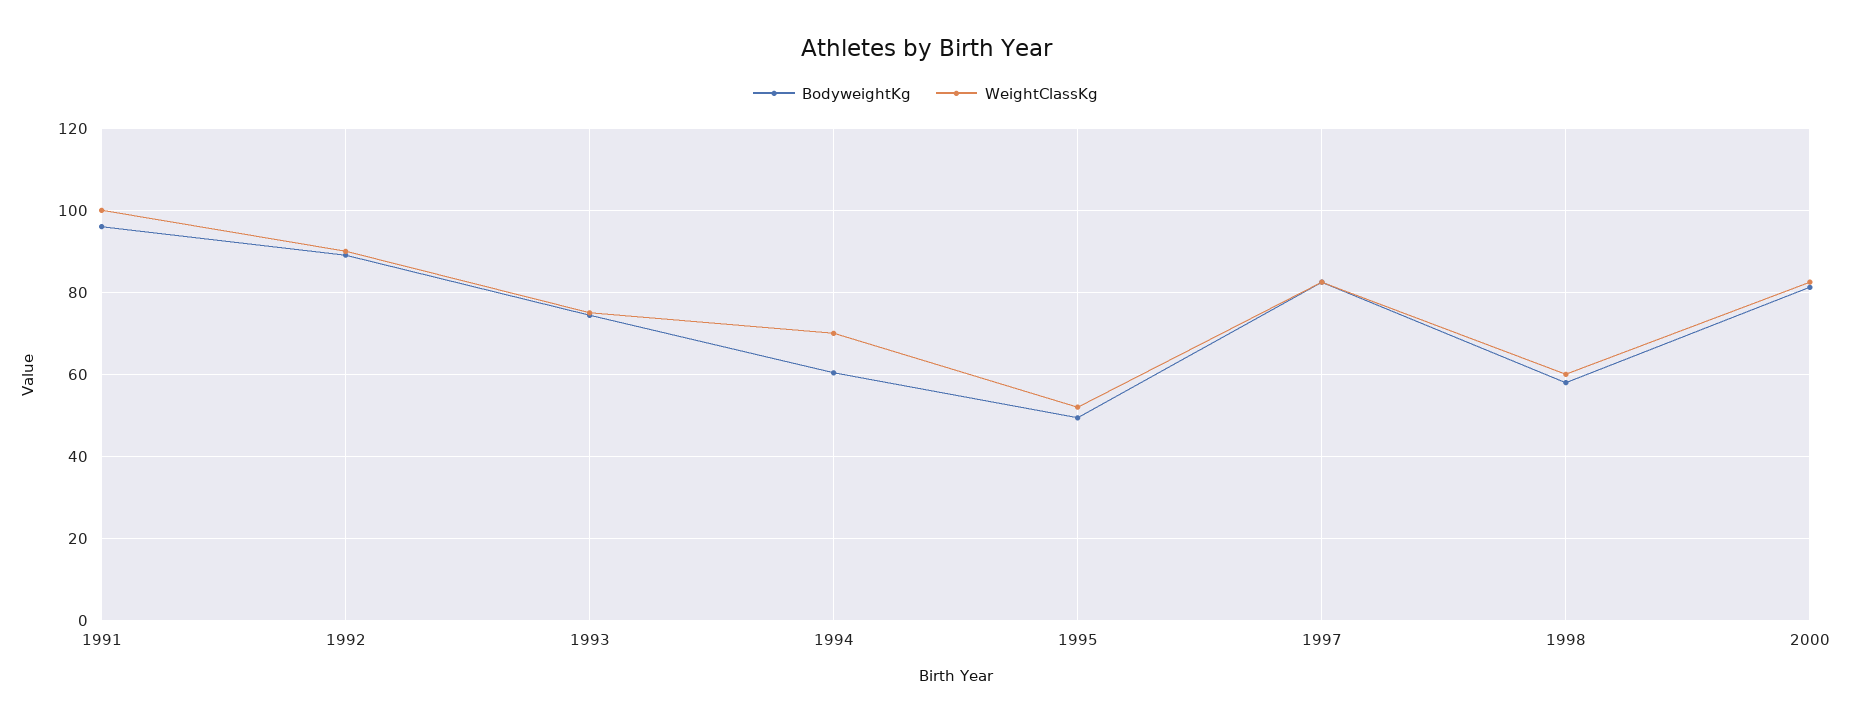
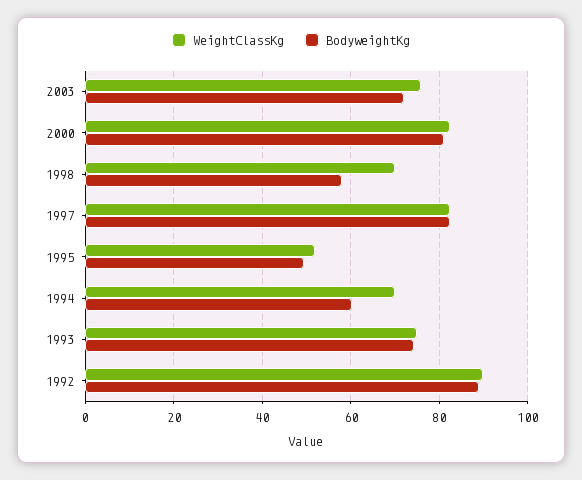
BodyweightKg, 1991: 96 -> none
WeightClassKg, 1991: 100 -> none
WeightClassKg, 1998: 60 -> 70
WeightClassKg, 2003: none -> 76
BodyweightKg, 2003: none -> 72

